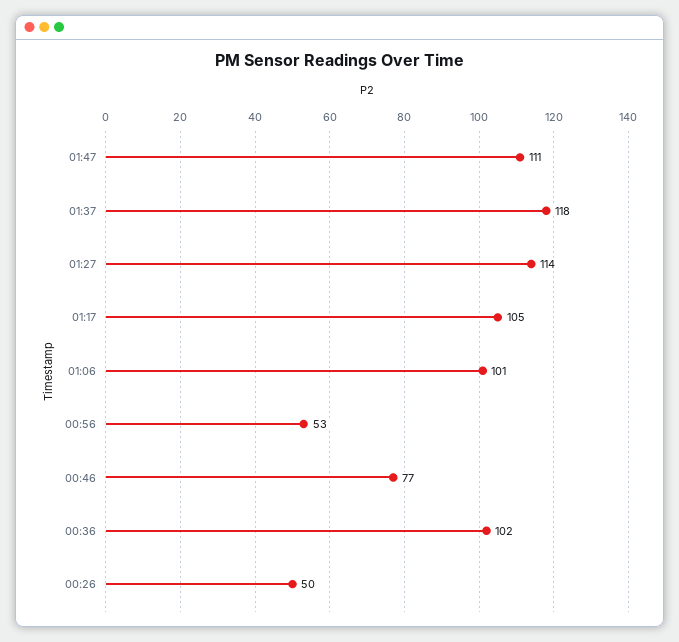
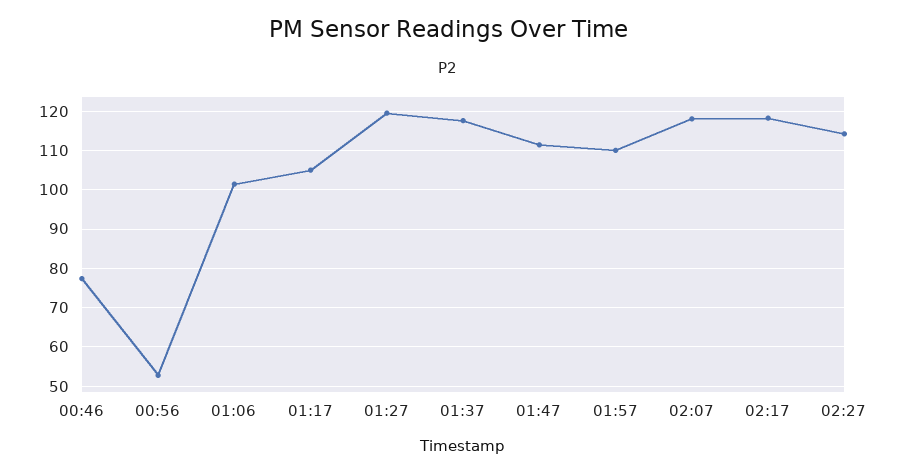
01:27: 114 -> 120
00:36: 102 -> none
00:26: 50 -> none
01:57: none -> 110
02:07: none -> 118
02:17: none -> 118
02:27: none -> 114

